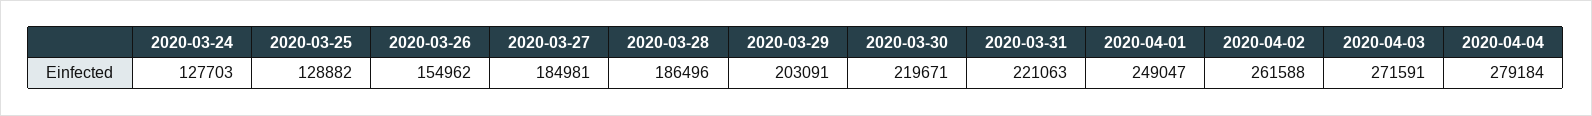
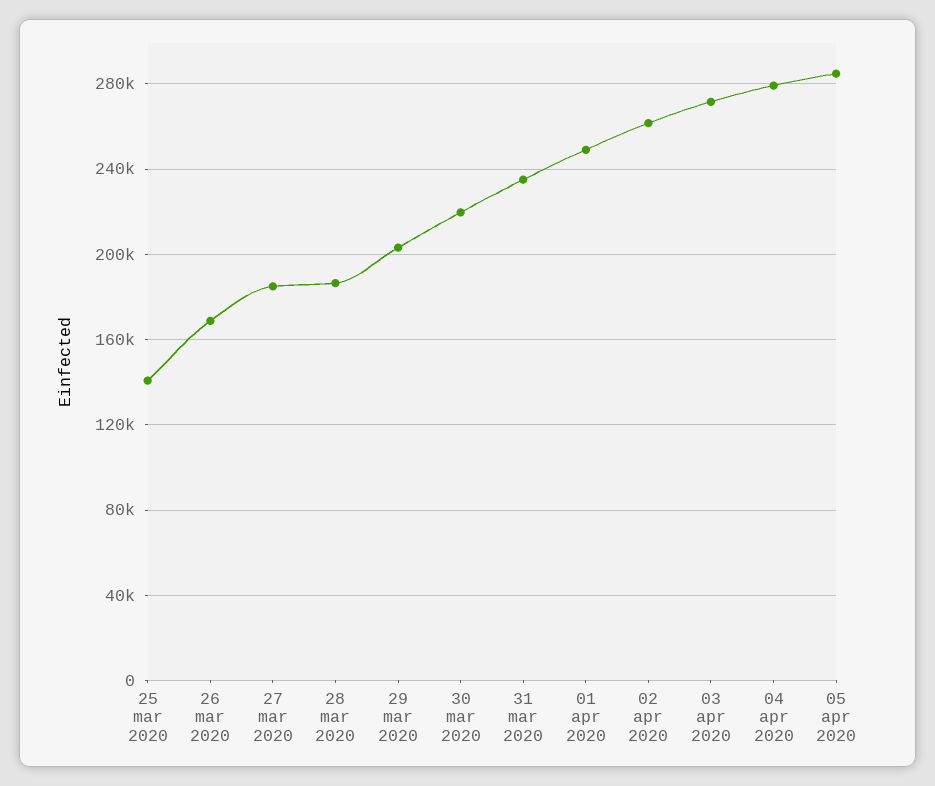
2020-03-24: 127703 -> none
2020-03-25: 128882 -> 140000
2020-03-26: 154962 -> 170000
2020-03-31: 221063 -> 235000
05 apr 2020: none -> 285000

